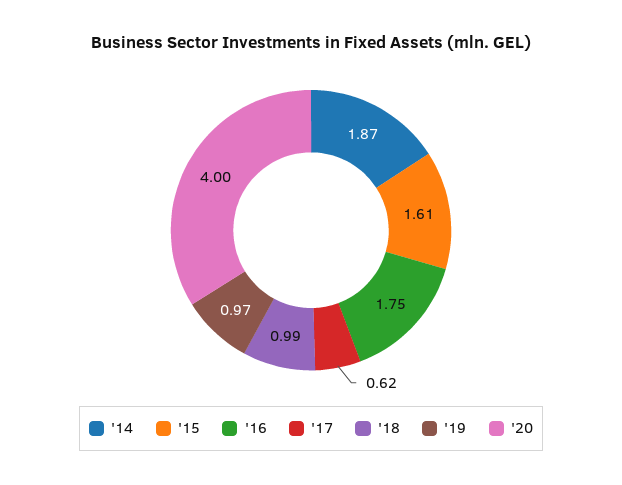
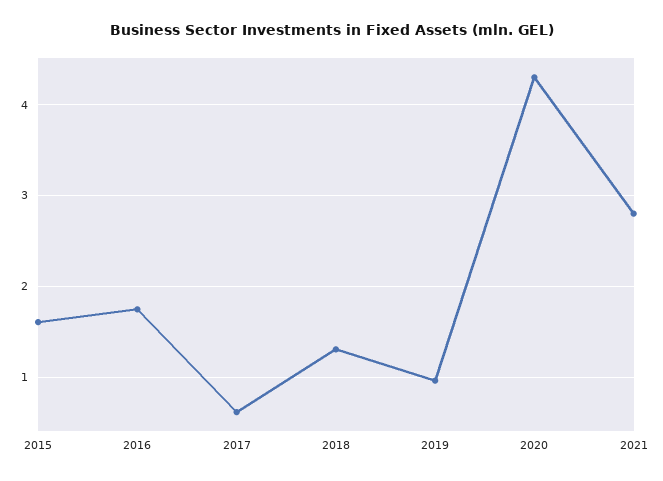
'14: 1.87 -> none
'18: 0.99 -> 1.3
'20: 4 -> 4.3
2021: none -> 2.8

